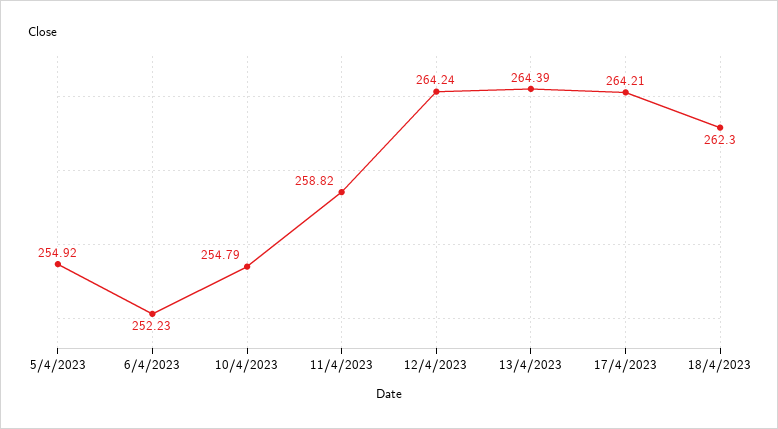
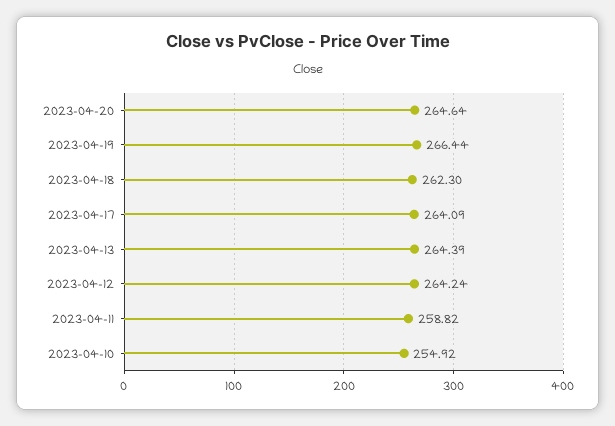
5/4/2023: 254.92 -> none
6/4/2023: 252.23 -> none
10/4/2023: 254.79 -> 254.92
17/4/2023: 264.21 -> 264.09
2023-04-20: none -> 264.64
2023-04-19: none -> 266.44

